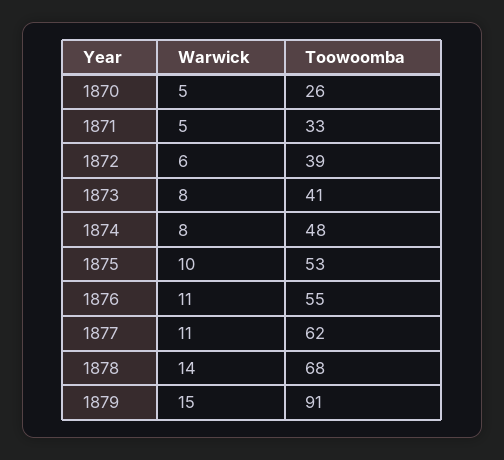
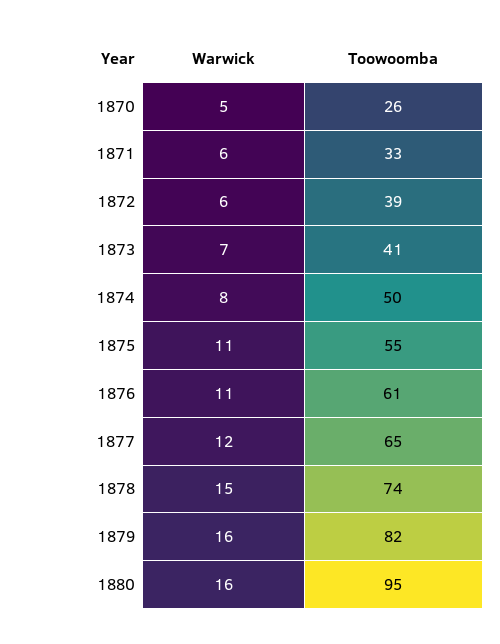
Warwick, 1871: 5 -> 6
Warwick, 1873: 8 -> 7
Toowoomba, 1874: 48 -> 50
Warwick, 1875: 10 -> 11
Toowoomba, 1875: 53 -> 55
Toowoomba, 1876: 55 -> 61
Warwick, 1877: 11 -> 12
Toowoomba, 1877: 62 -> 65
Warwick, 1878: 14 -> 15
Toowoomba, 1878: 68 -> 74
Warwick, 1879: 15 -> 16
Toowoomba, 1879: 91 -> 82
Warwick, 1880: none -> 16
Toowoomba, 1880: none -> 95

